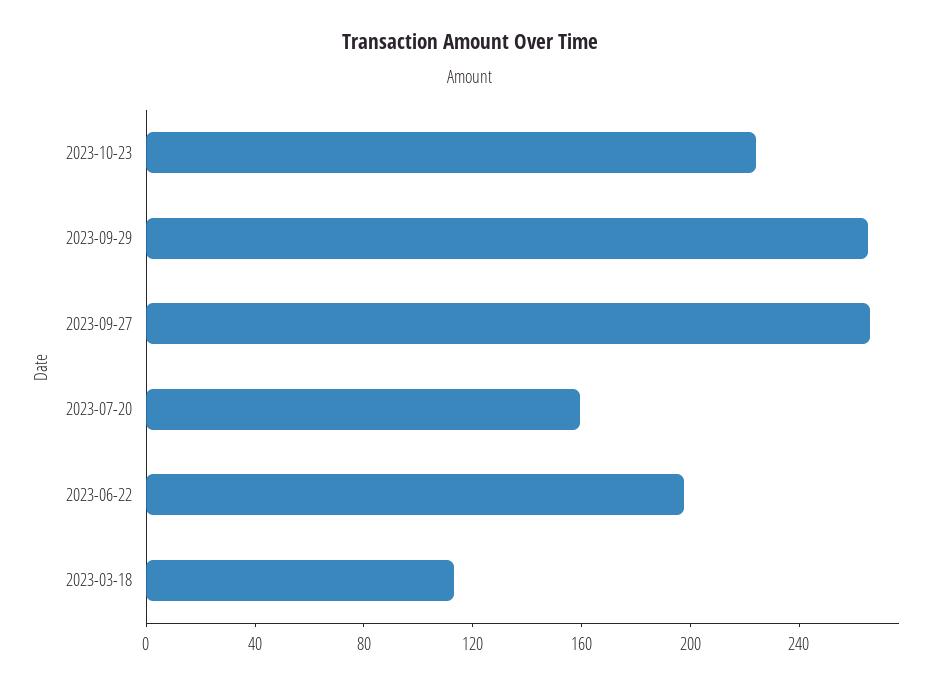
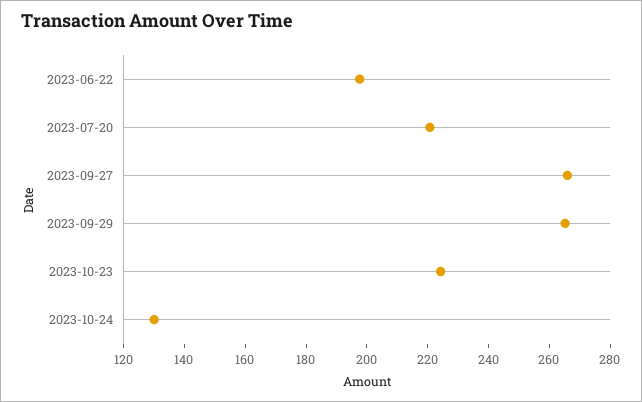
2023-07-20: 160 -> 220
2023-03-18: 110 -> none
2023-10-24: none -> 130

